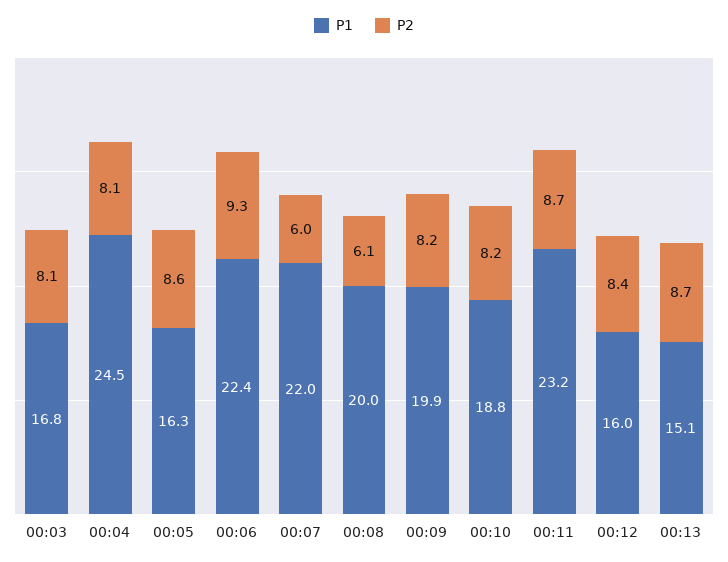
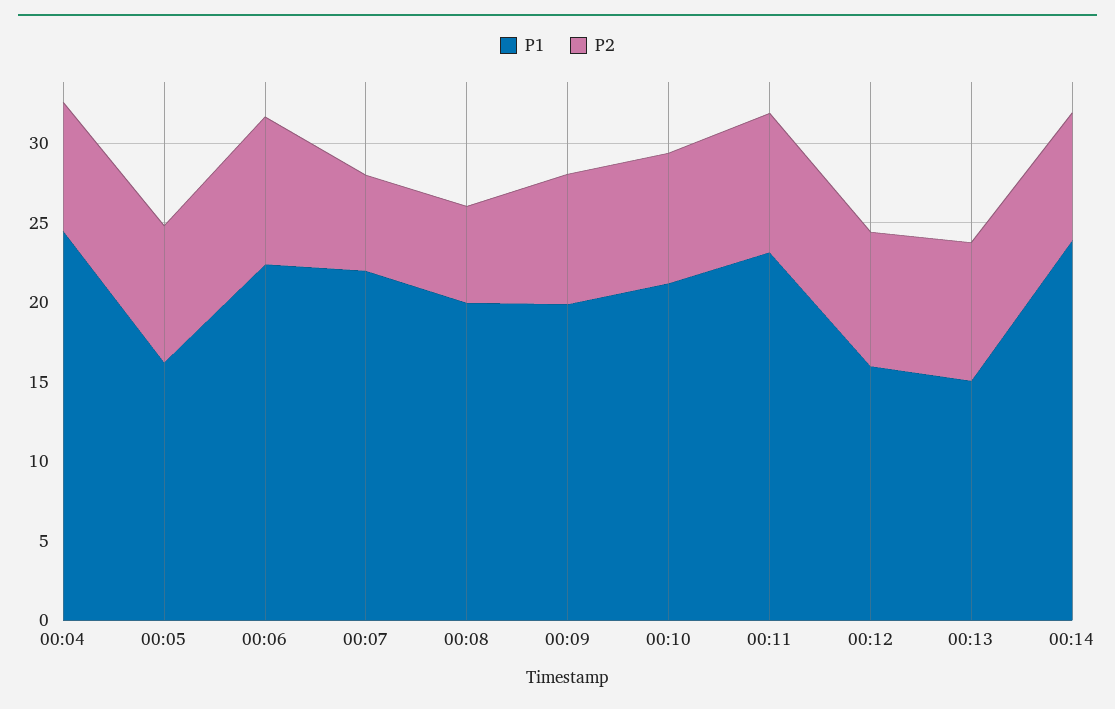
P1, 00:03: 16.8 -> none
P2, 00:03: 8.1 -> none
P1, 00:10: 18.8 -> 21
P1, 00:14: none -> 24
P2, 00:14: none -> 8

